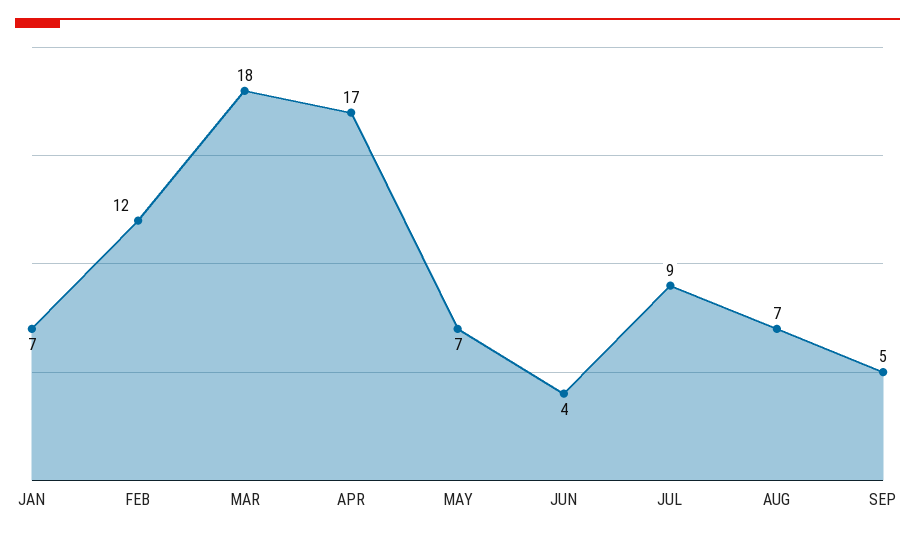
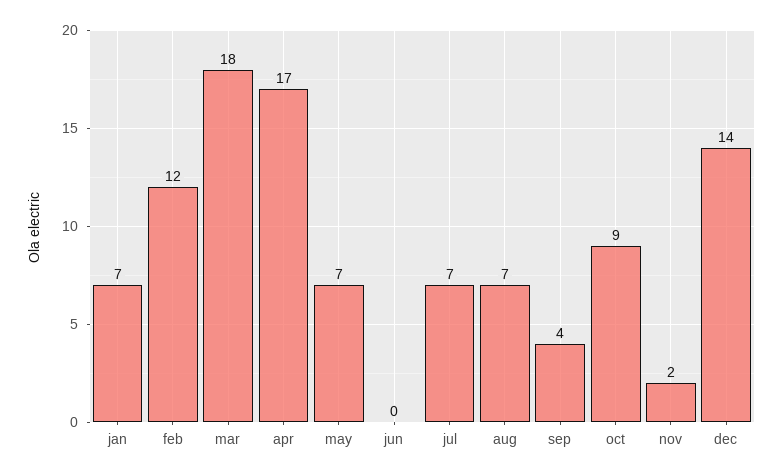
JUN: 4 -> 0
JUL: 9 -> 7
SEP: 5 -> 4
oct: none -> 9
nov: none -> 2
dec: none -> 14

